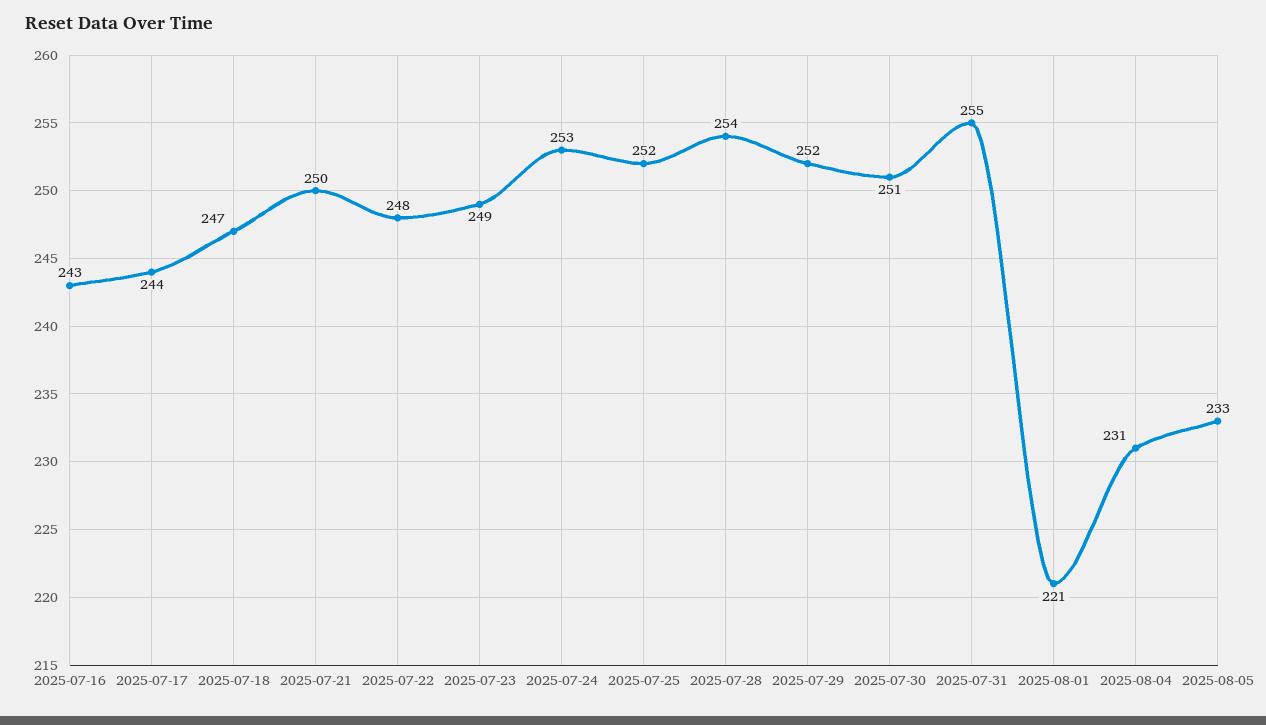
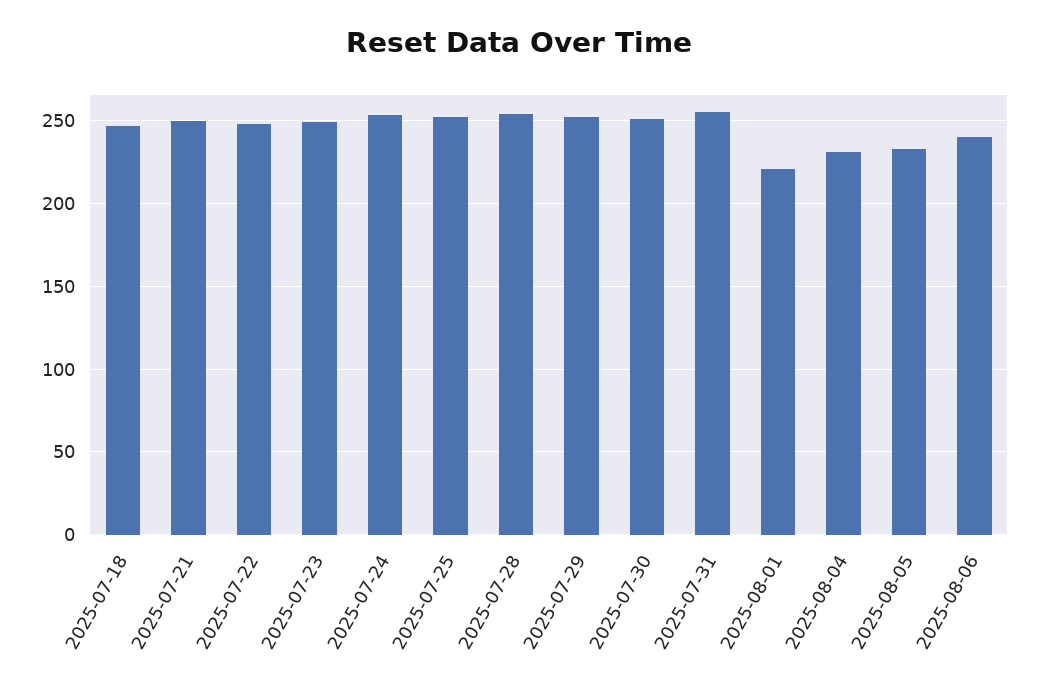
2025-07-16: 243 -> none
2025-07-17: 244 -> none
2025-08-06: none -> 240

